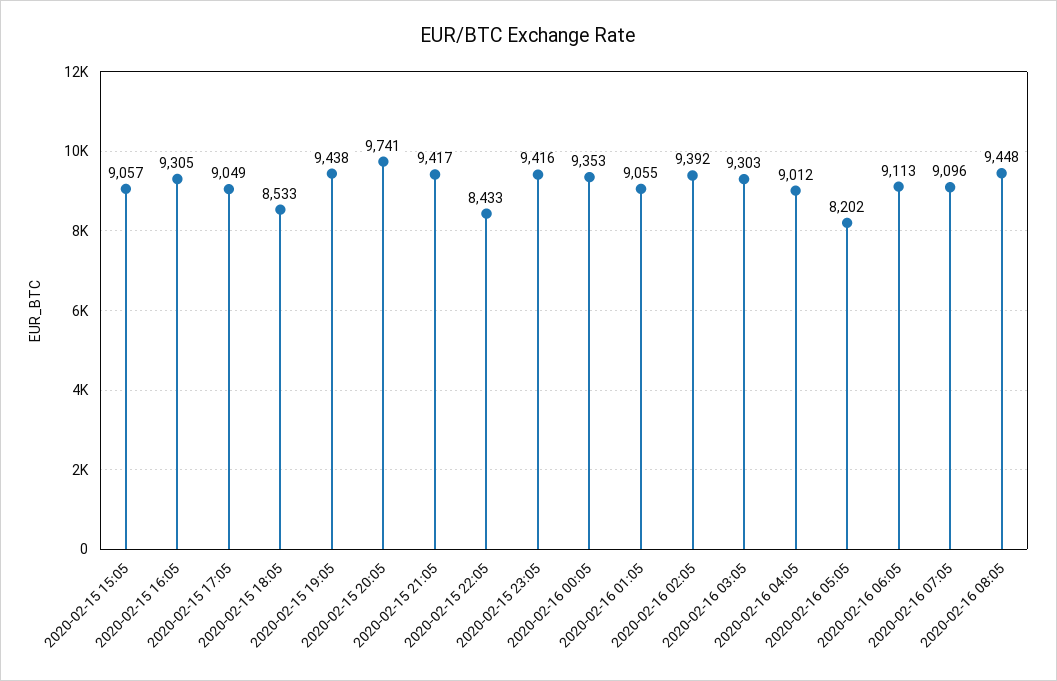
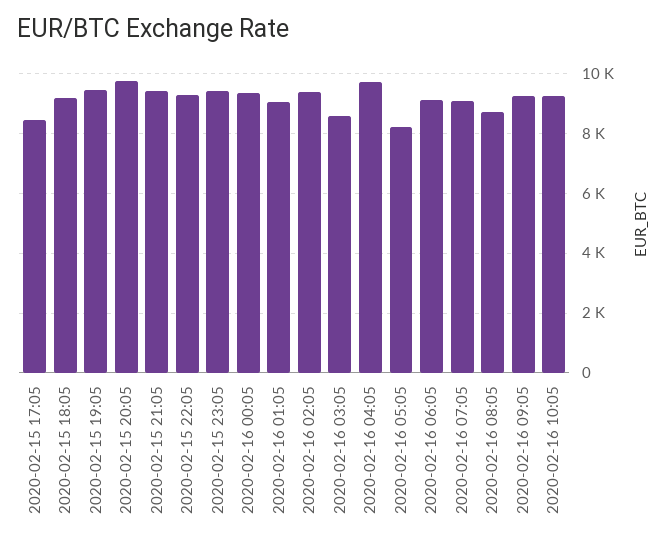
2020-02-15 15:05: 9057 -> none
2020-02-15 16:05: 9305 -> none
2020-02-15 17:05: 9049 -> 8500
2020-02-15 18:05: 8533 -> 9250
2020-02-15 22:05: 8433 -> 9250
2020-02-16 03:05: 9303 -> 8500
2020-02-16 04:05: 9012 -> 9750
2020-02-16 08:05: 9448 -> 8750
2020-02-16 09:05: none -> 9250
2020-02-16 10:05: none -> 9250

